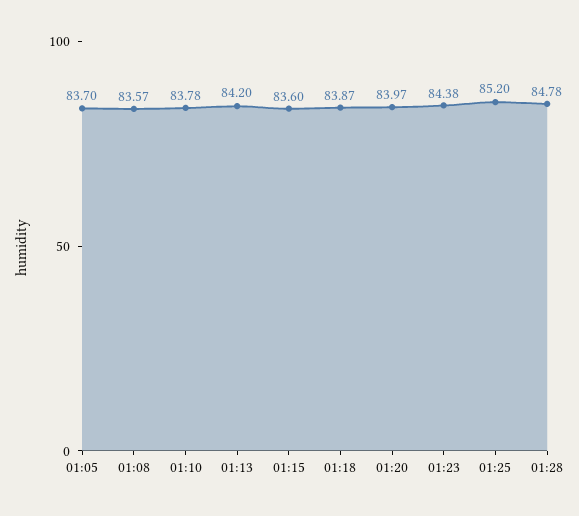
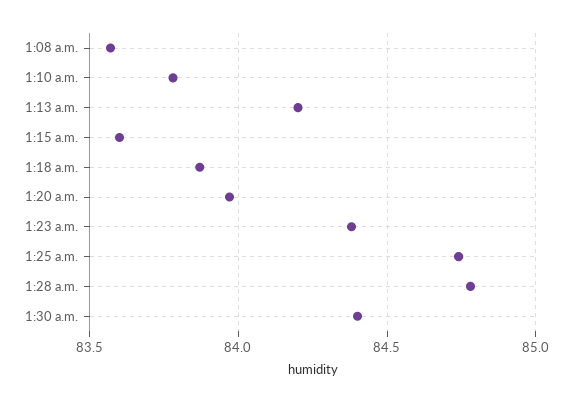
01:05: 83.7 -> none
01:25: 85.2 -> 84.75
1:30 a.m.: none -> 84.4

